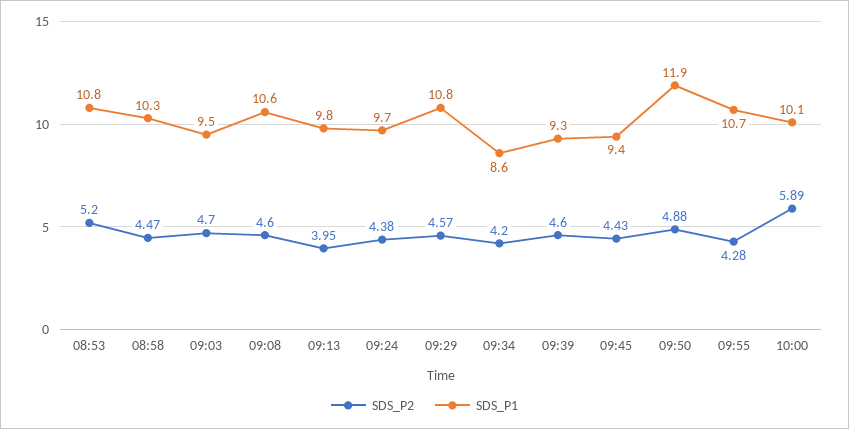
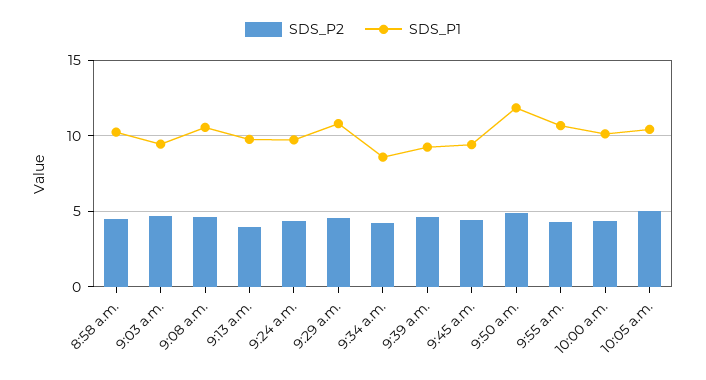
SDS_P2, 08:53: 5.2 -> none
SDS_P1, 08:53: 10.8 -> none
SDS_P2, 10:00: 5.89 -> 4.5
SDS_P2, 10:05 a.m.: none -> 5
SDS_P1, 10:05 a.m.: none -> 10.5

